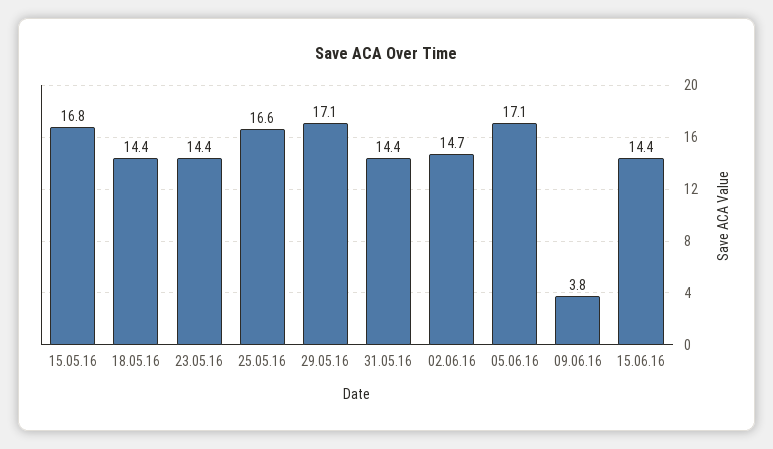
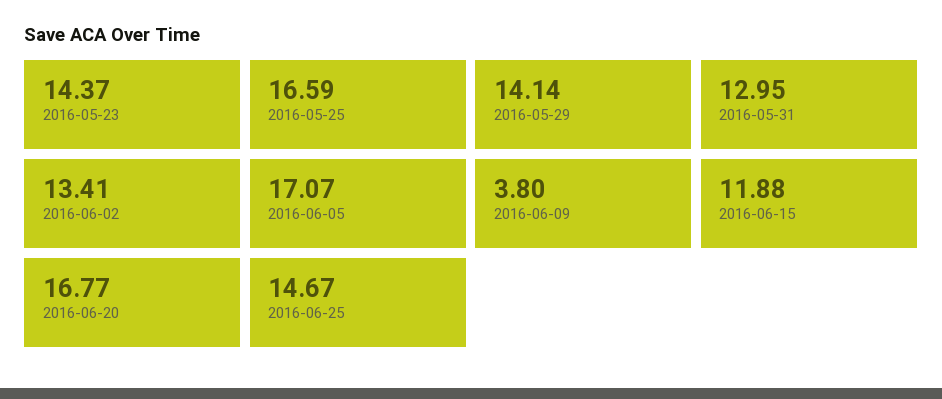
15.05.16: 16.8 -> none
18.05.16: 14.4 -> none
29.05.16: 17.1 -> 14.14
31.05.16: 14.4 -> 12.95
02.06.16: 14.7 -> 13.41
15.06.16: 14.4 -> 11.88
2016-06-20: none -> 16.77
2016-06-25: none -> 14.67

